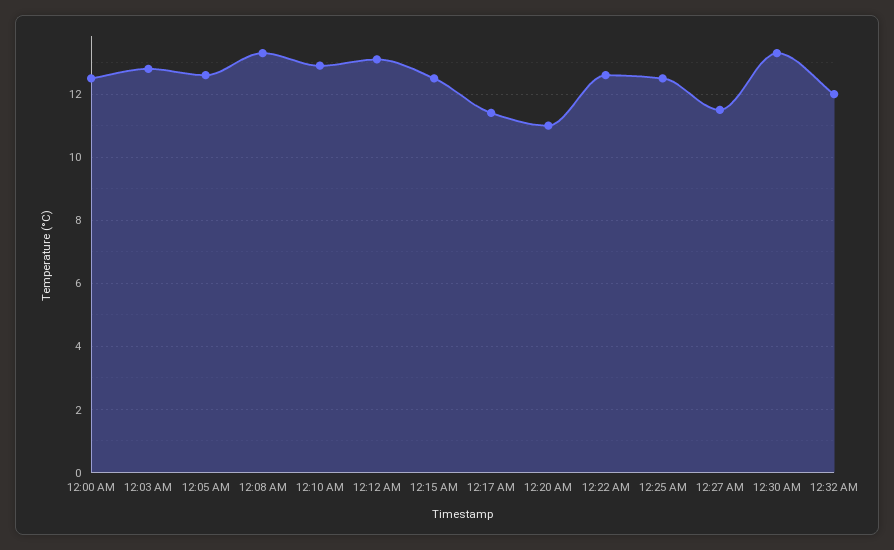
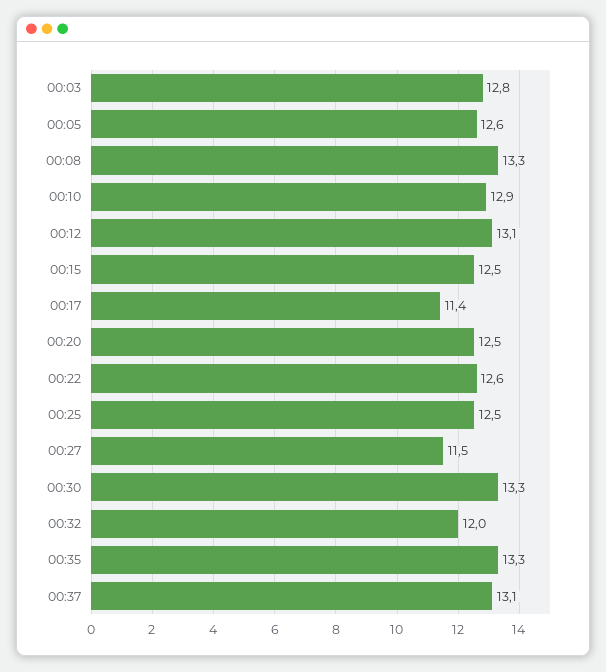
12:00 AM: 12.5 -> none
12:20 AM: 11 -> 12.5
00:35: none -> 13.3
00:37: none -> 13.1

